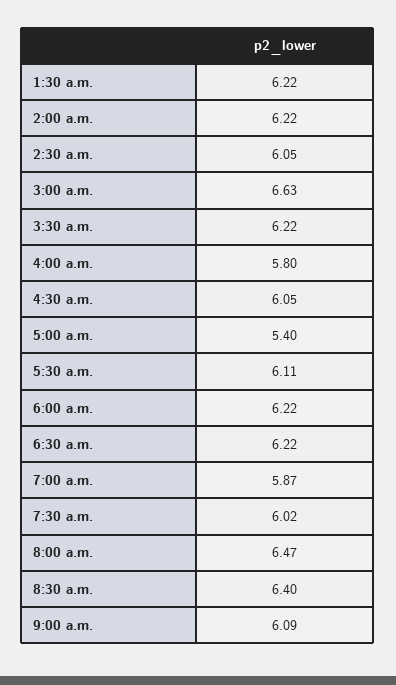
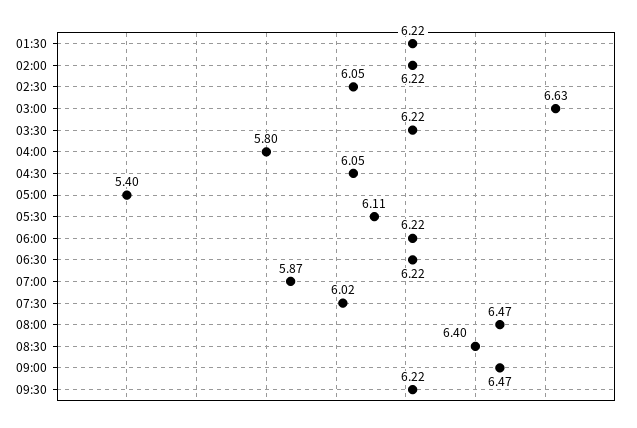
9:00 a.m.: 6.09 -> 6.47
09:30: none -> 6.22

